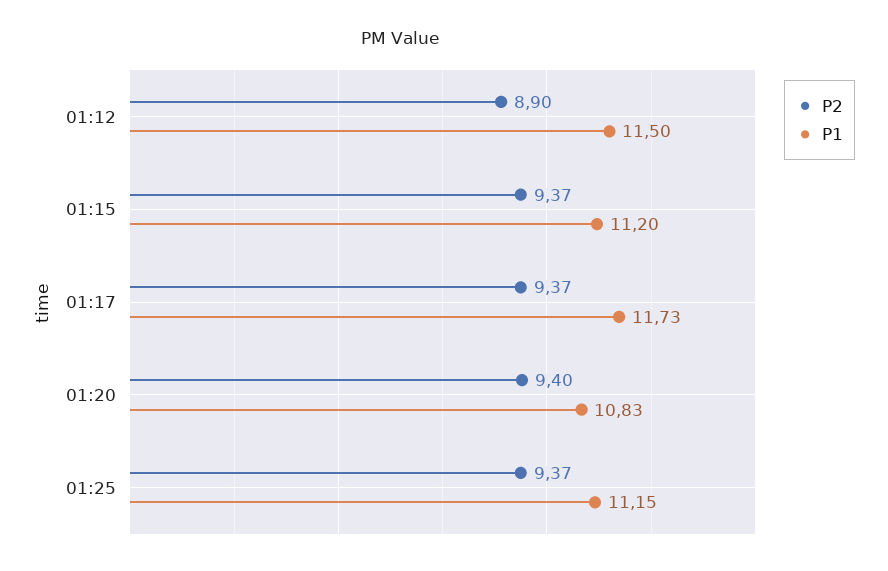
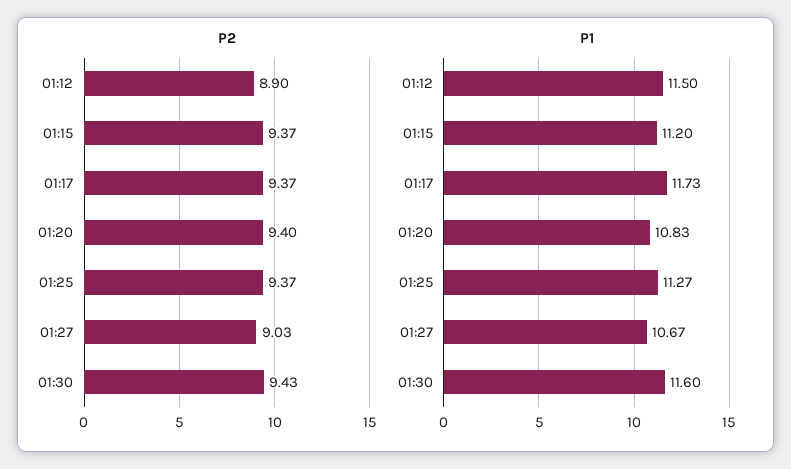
P1, 01:25: 11.15 -> 11.27
P2, 01:27: none -> 9.03
P2, 01:30: none -> 9.43
P1, 01:27: none -> 10.67
P1, 01:30: none -> 11.6

